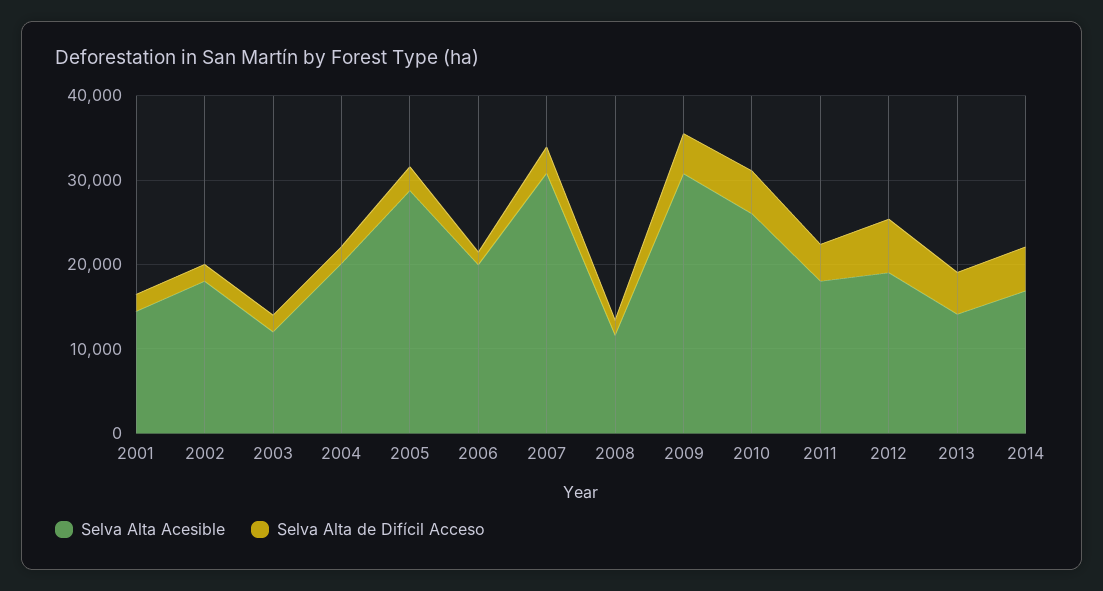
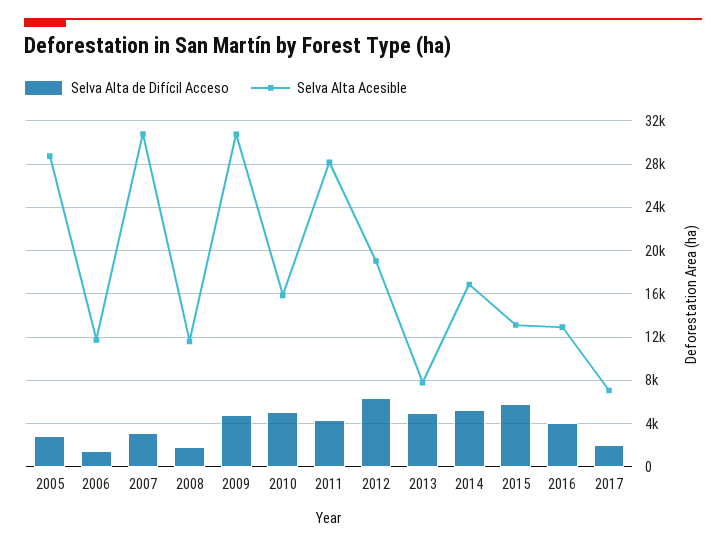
Selva Alta Acesible, 2001: 14000 -> none
Selva Alta de Difícil Acceso, 2001: 2000 -> none
Selva Alta Acesible, 2002: 18000 -> none
Selva Alta de Difícil Acceso, 2002: 2000 -> none
Selva Alta Acesible, 2003: 12000 -> none
Selva Alta de Difícil Acceso, 2003: 2000 -> none
Selva Alta Acesible, 2004: 20000 -> none
Selva Alta de Difícil Acceso, 2004: 2000 -> none
Selva Alta Acesible, 2006: 20000 -> 12000
Selva Alta Acesible, 2010: 26000 -> 16000
Selva Alta Acesible, 2011: 18000 -> 28000
Selva Alta Acesible, 2013: 14000 -> 8000
Selva Alta de Difícil Acceso, 2015: none -> 6000
Selva Alta Acesible, 2015: none -> 13000
Selva Alta de Difícil Acceso, 2016: none -> 4000
Selva Alta Acesible, 2016: none -> 13000
Selva Alta de Difícil Acceso, 2017: none -> 2000
Selva Alta Acesible, 2017: none -> 7000

